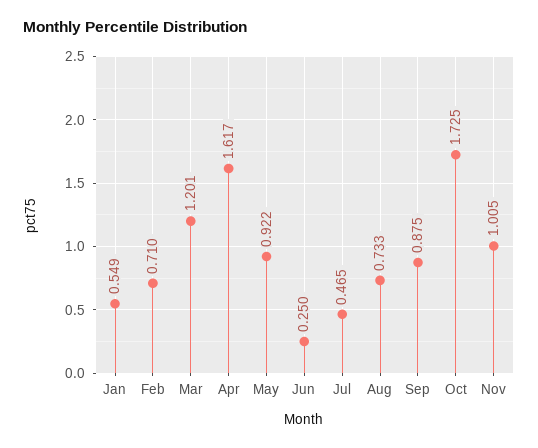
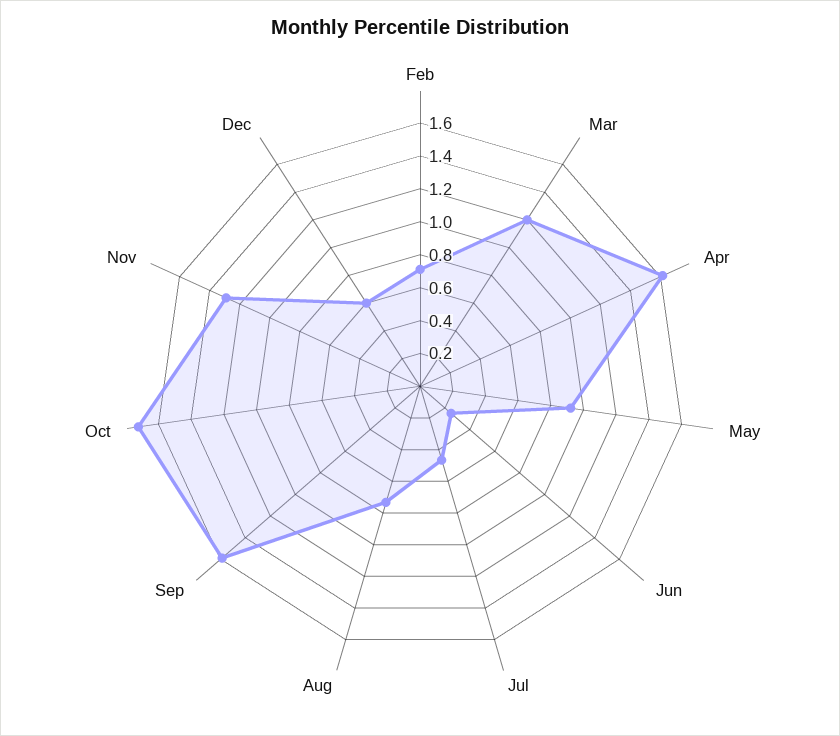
Jan: 0.549 -> none
Sep: 0.875 -> 1.6
Nov: 1.005 -> 1.3
Dec: none -> 0.6

